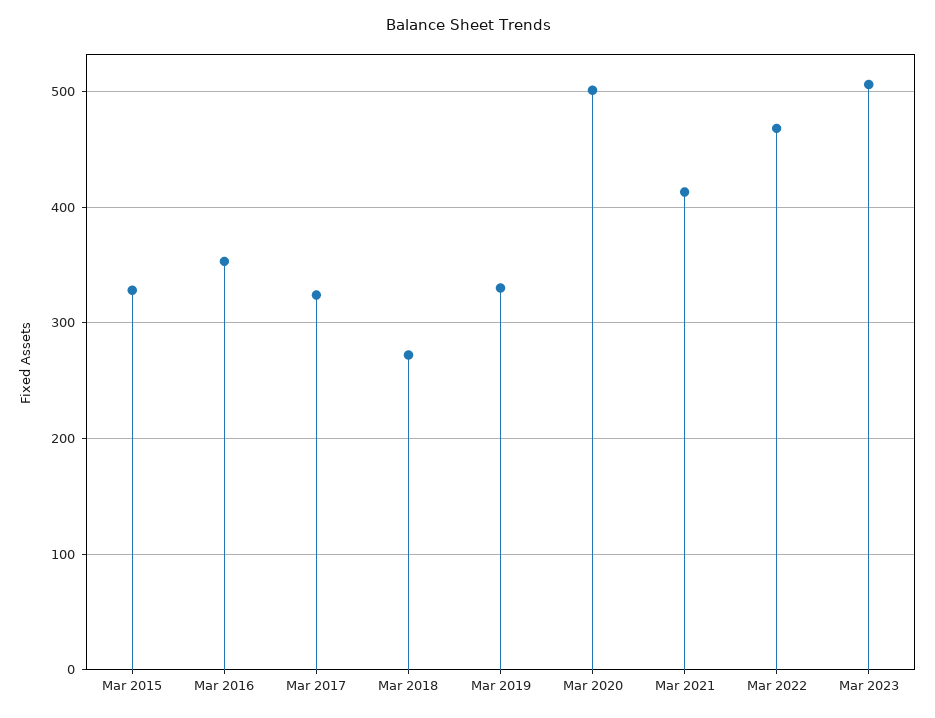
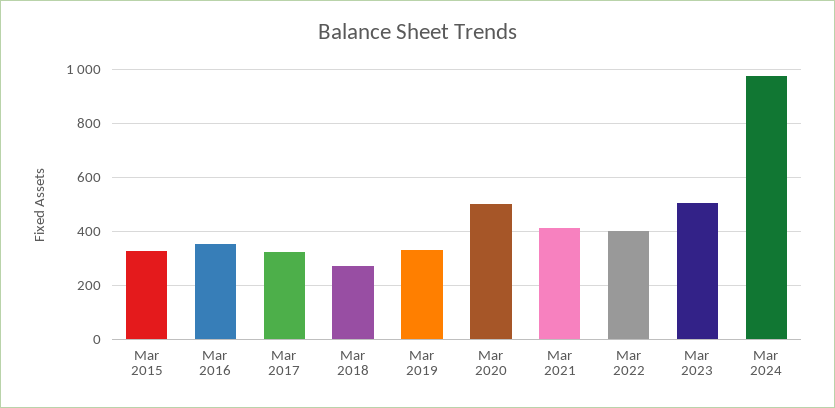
Mar 2022: 470 -> 400
Mar 2024: none -> 975

